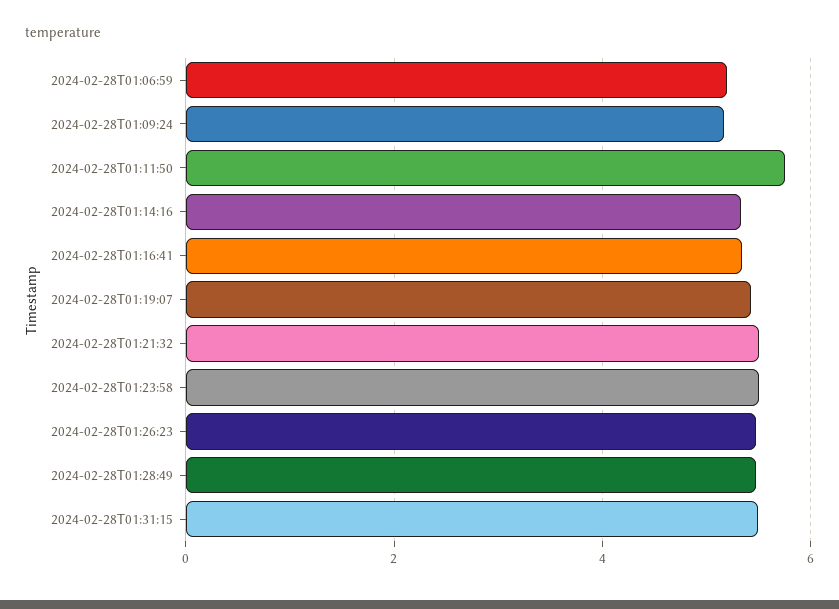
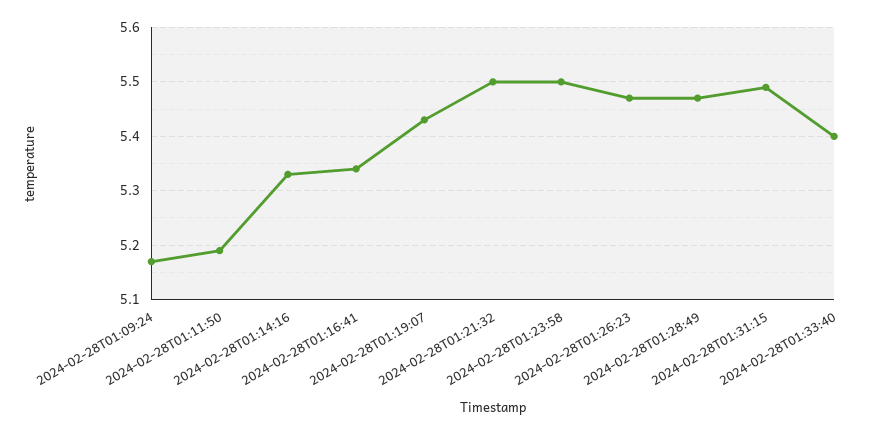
2024-02-28T01:06:59: 5.2 -> none
2024-02-28T01:11:50: 5.8 -> 5.2
2024-02-28T01:33:40: none -> 5.4

